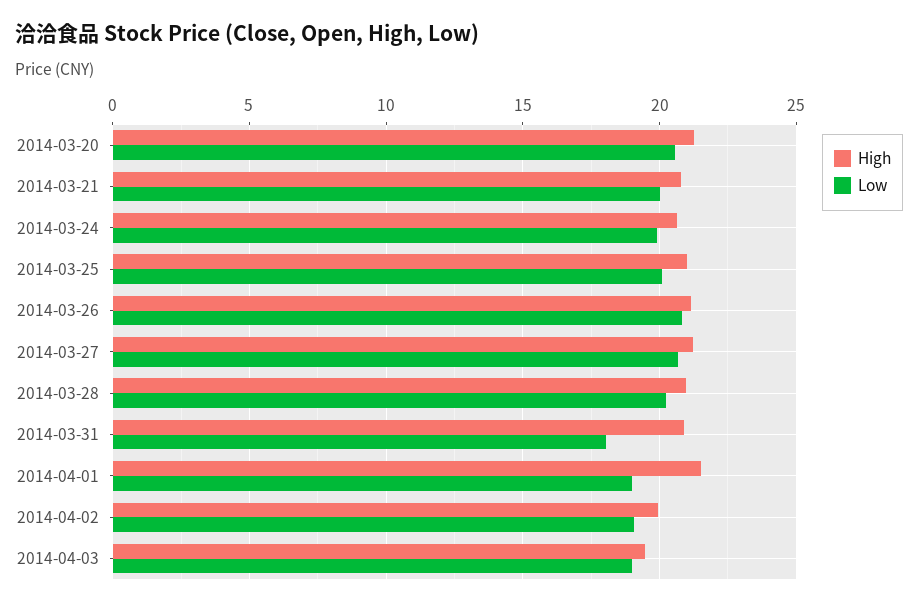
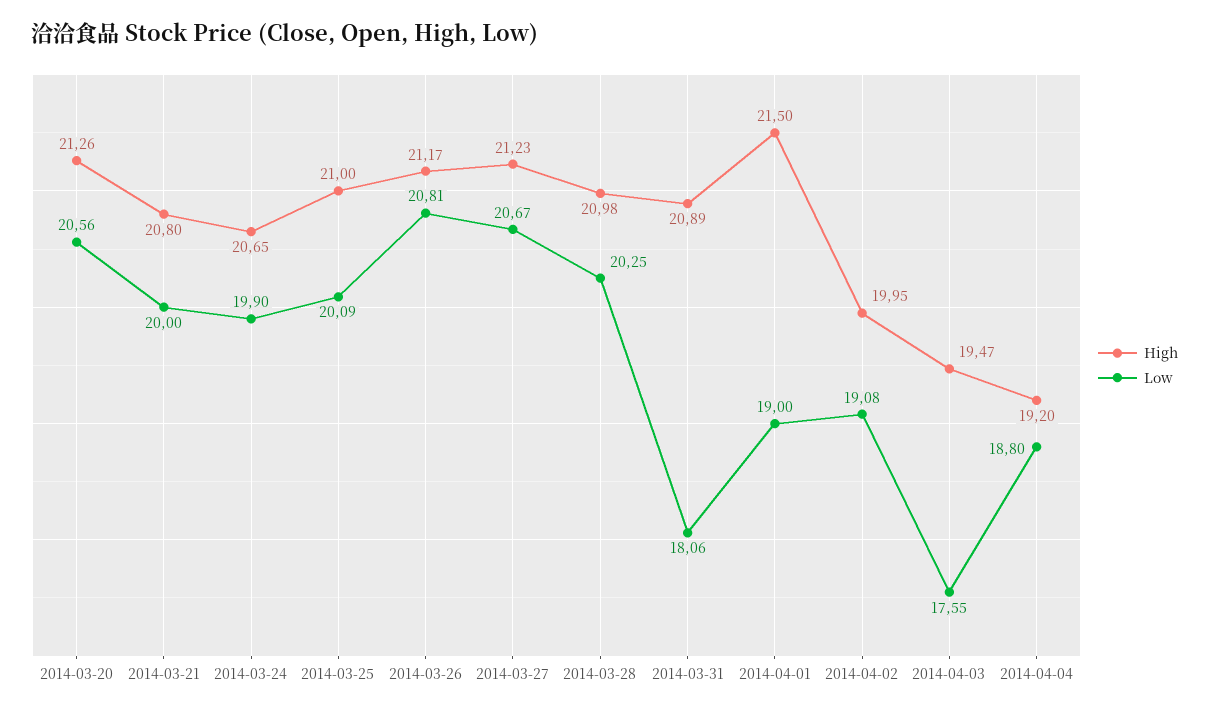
Low, 2014-04-03: 19 -> 17.55
High, 2014-04-04: none -> 19.2
Low, 2014-04-04: none -> 18.8

